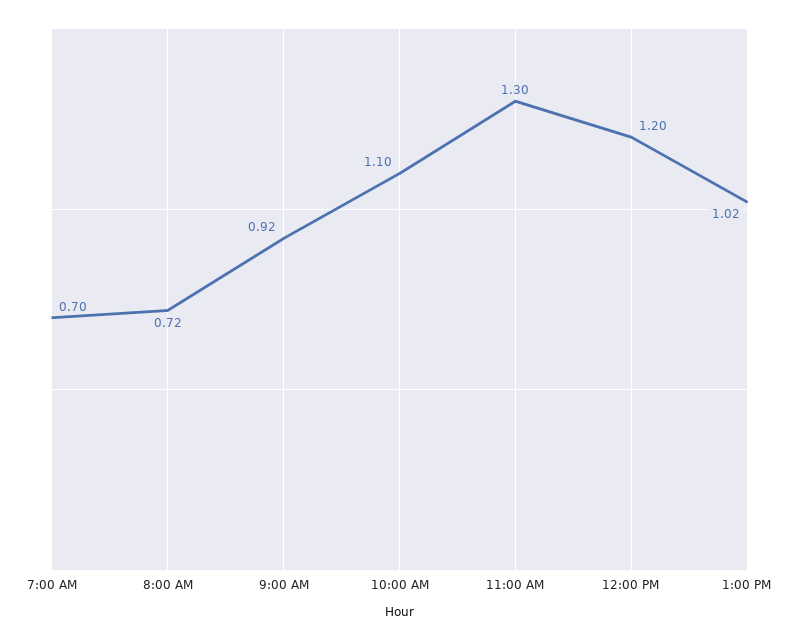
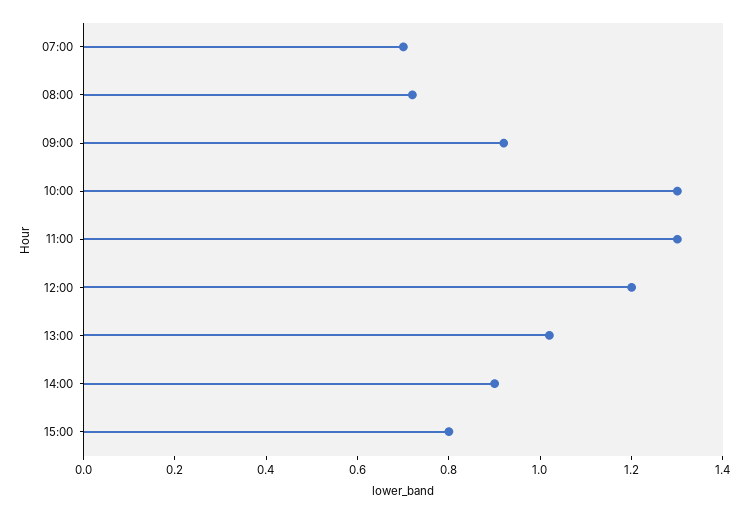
10:00 AM: 1.1 -> 1.3
14:00: none -> 0.9
15:00: none -> 0.8

